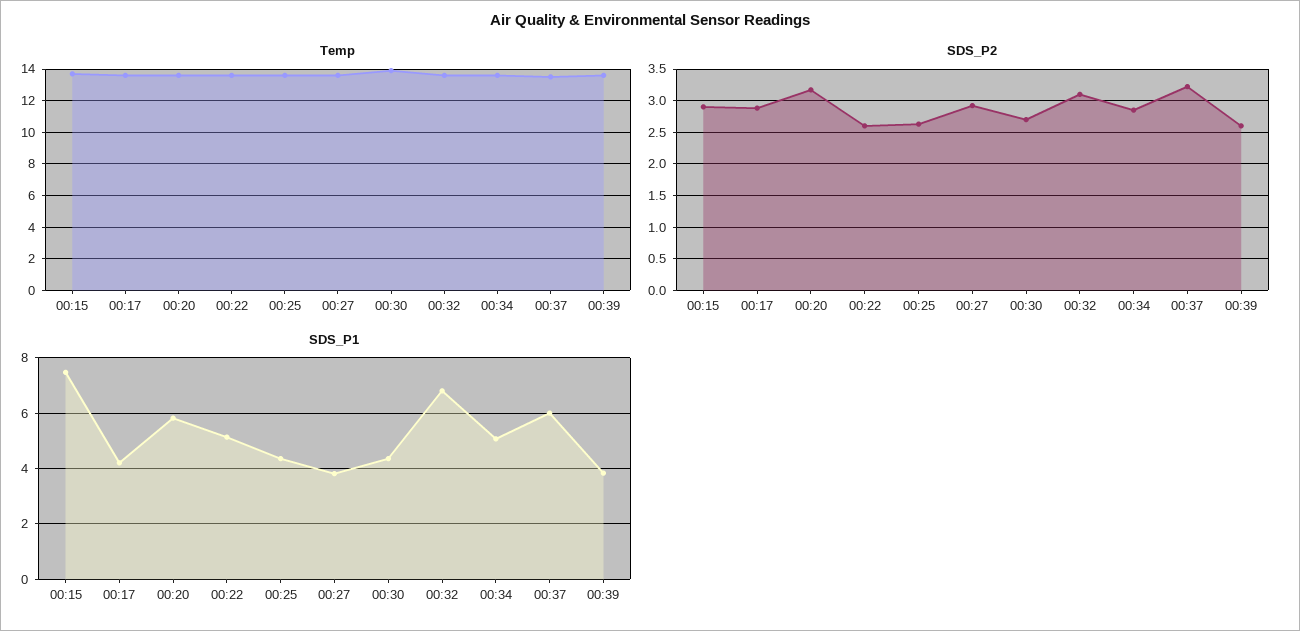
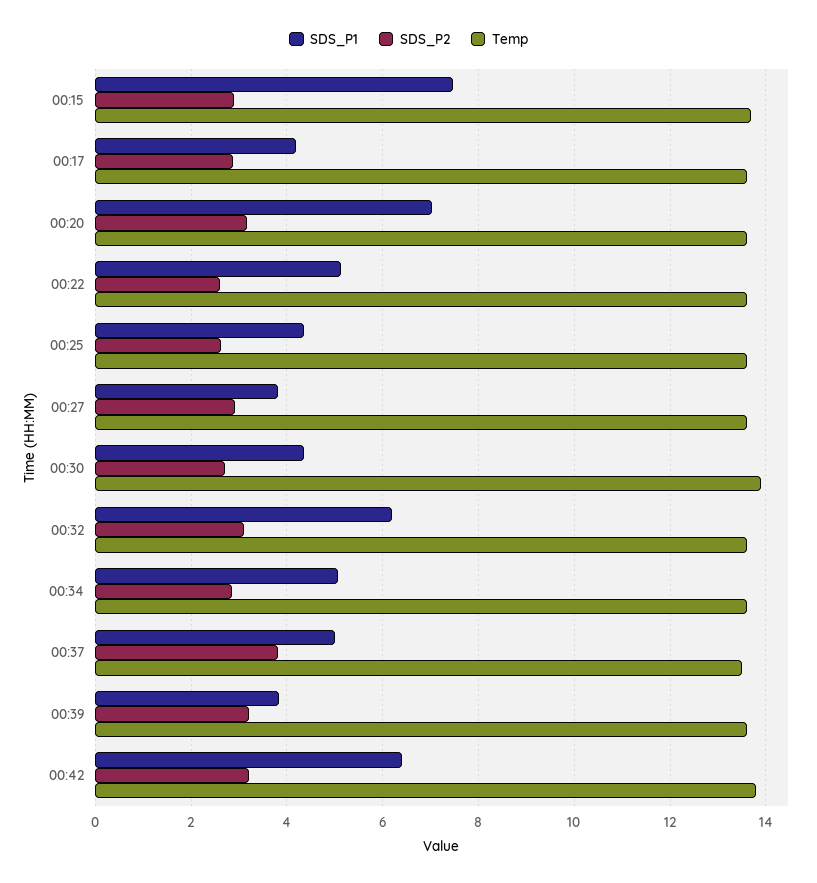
SDS_P2, 00:37: 3.2 -> 3.8
SDS_P2, 00:39: 2.6 -> 3.2
SDS_P1, 00:20: 5.75 -> 7
SDS_P1, 00:32: 6.75 -> 6.2
SDS_P1, 00:37: 6 -> 5
SDS_P1, 00:42: none -> 6.4
SDS_P2, 00:42: none -> 3.2
Temp, 00:42: none -> 13.8

